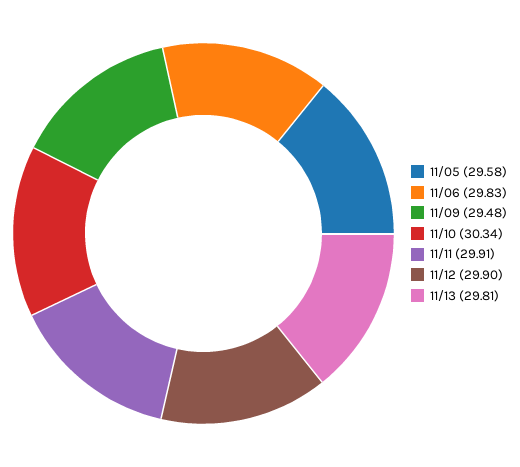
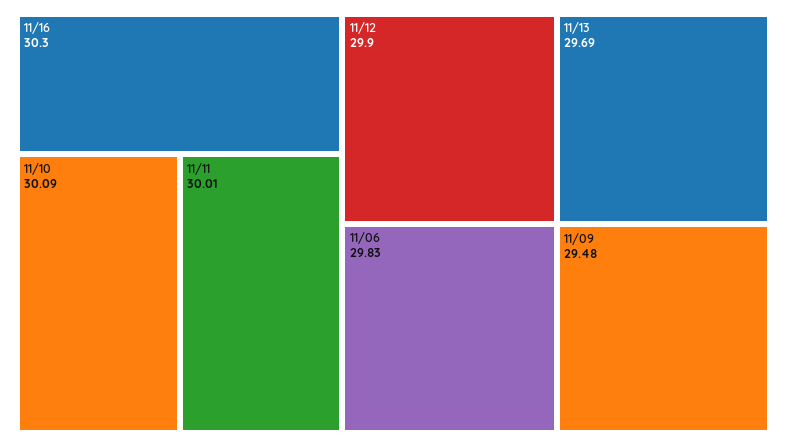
11/05: 29.58 -> none
11/10: 30.34 -> 30.09
11/11: 29.91 -> 30.01
11/13: 29.81 -> 29.69
11/16: none -> 30.3

